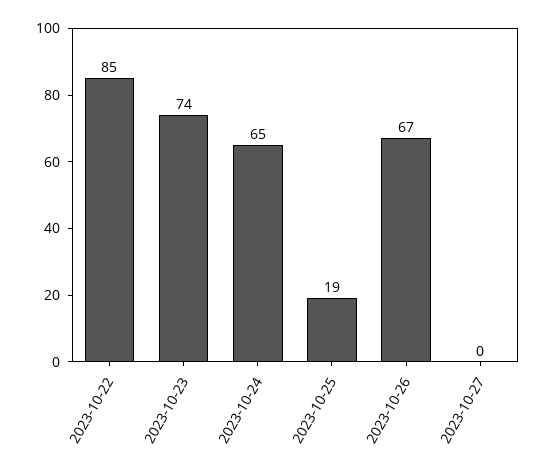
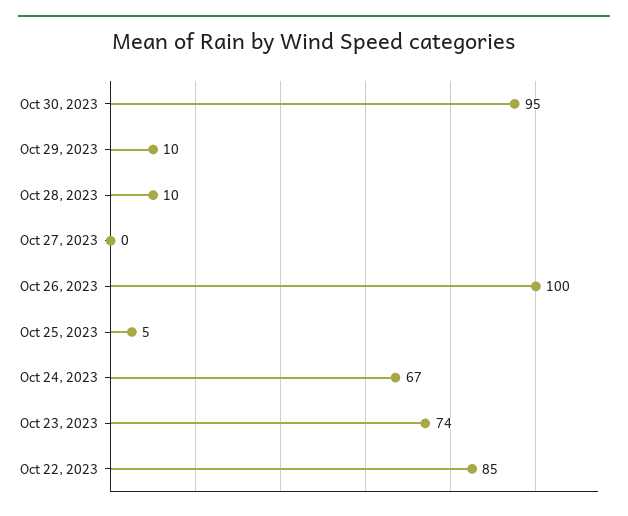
2023-10-24: 65 -> 67
2023-10-25: 19 -> 5
2023-10-26: 67 -> 100
Oct 30, 2023: none -> 95
Oct 29, 2023: none -> 10
Oct 28, 2023: none -> 10

